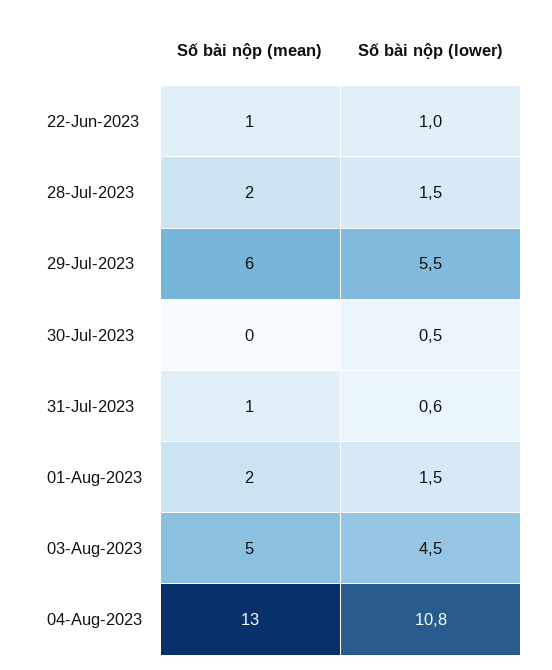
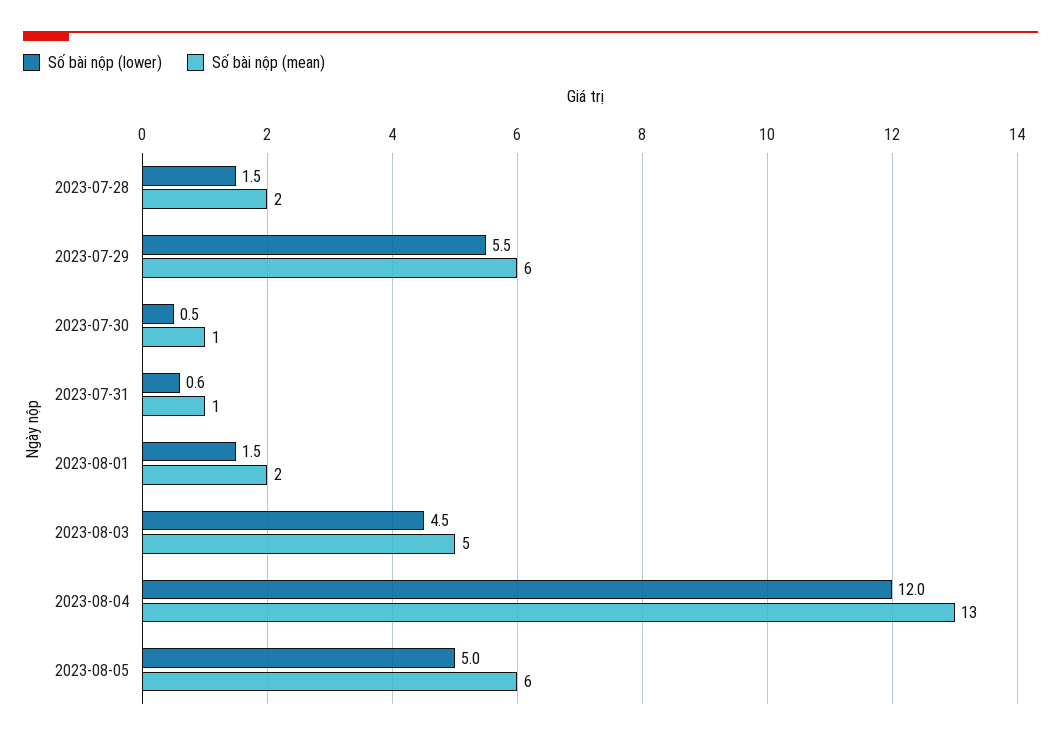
Số bài nộp (mean), 22-Jun-2023: 1 -> none
Số bài nộp (lower), 22-Jun-2023: 1 -> none
Số bài nộp (mean), 30-Jul-2023: 0 -> 1
Số bài nộp (lower), 04-Aug-2023: 10.8 -> 12
Số bài nộp (lower), 2023-08-05: none -> 5
Số bài nộp (mean), 2023-08-05: none -> 6

